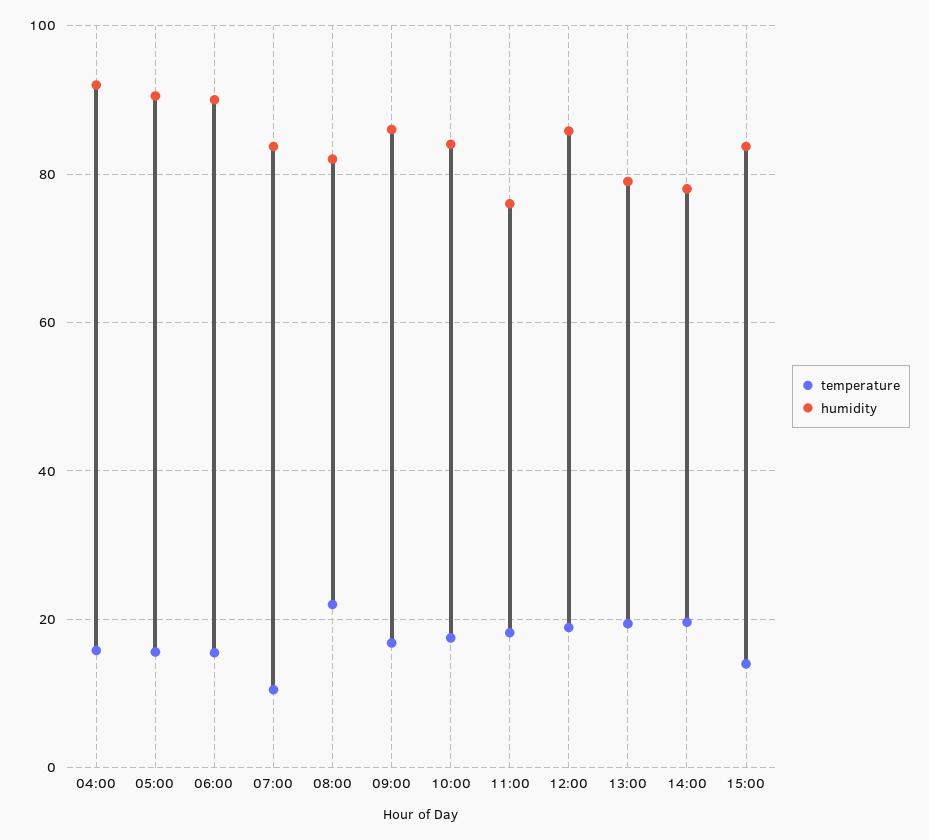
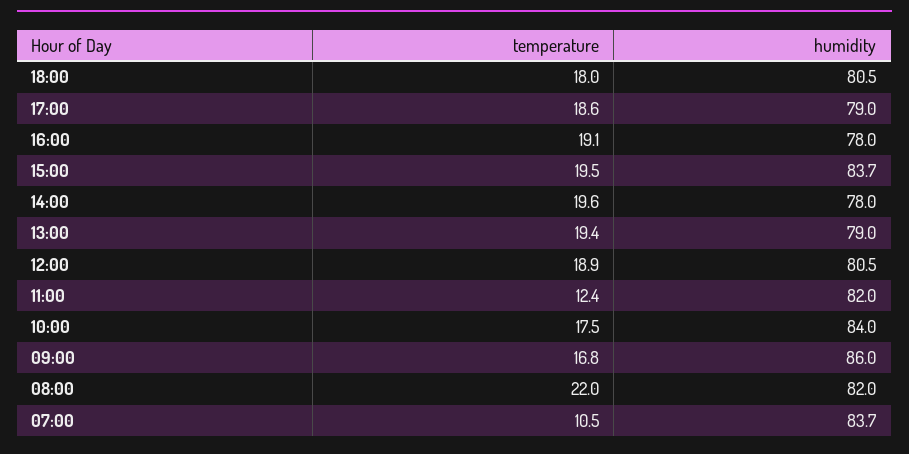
temperature, 04:00: 16 -> none
humidity, 04:00: 92 -> none
temperature, 05:00: 16 -> none
humidity, 05:00: 90 -> none
temperature, 06:00: 16 -> none
humidity, 06:00: 90 -> none
temperature, 11:00: 18 -> 12.4
humidity, 11:00: 76 -> 82
humidity, 12:00: 86 -> 80.5
temperature, 15:00: 14 -> 19.5
temperature, 18:00: none -> 18
humidity, 18:00: none -> 80.5
temperature, 17:00: none -> 18.6
humidity, 17:00: none -> 79
temperature, 16:00: none -> 19.1
humidity, 16:00: none -> 78

